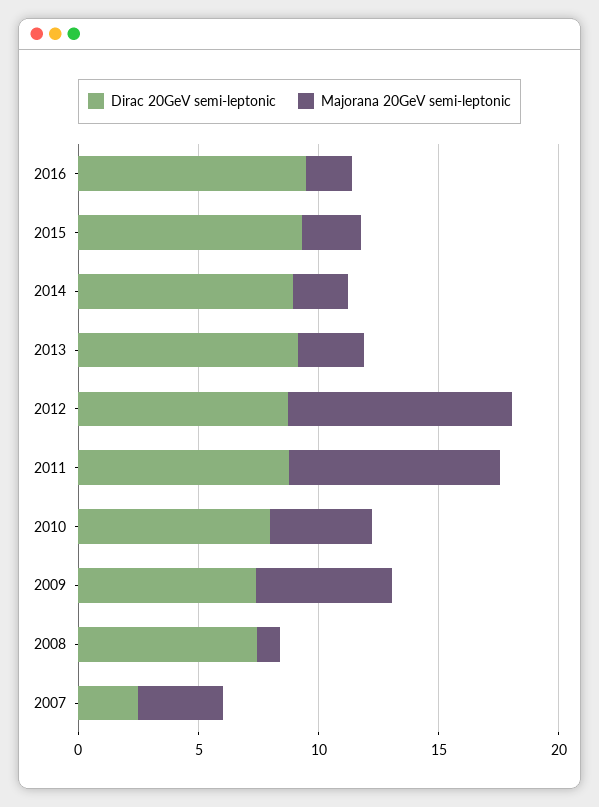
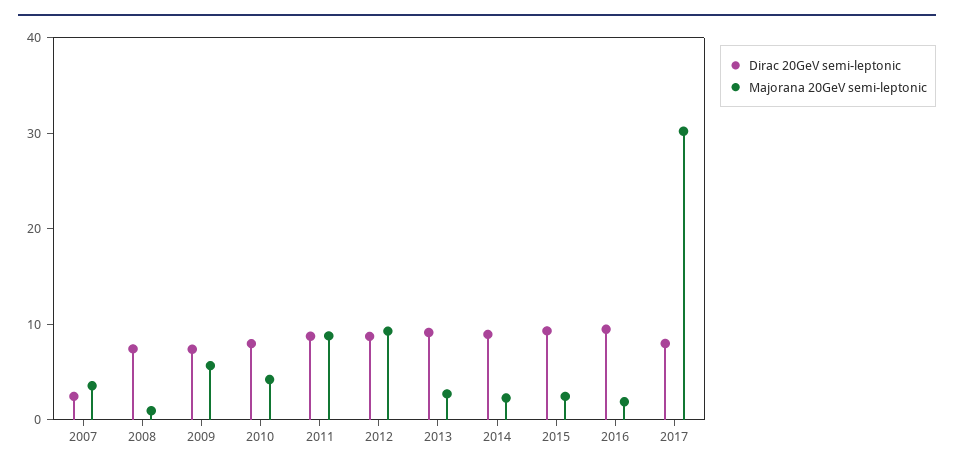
Dirac 20GeV semi-leptonic, 2017: none -> 8
Majorana 20GeV semi-leptonic, 2017: none -> 30

